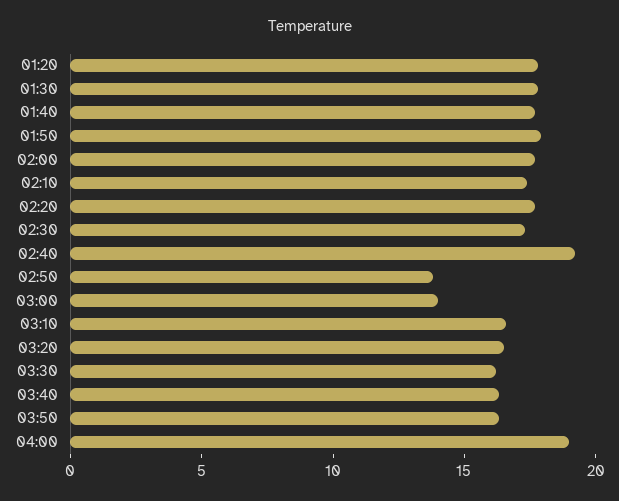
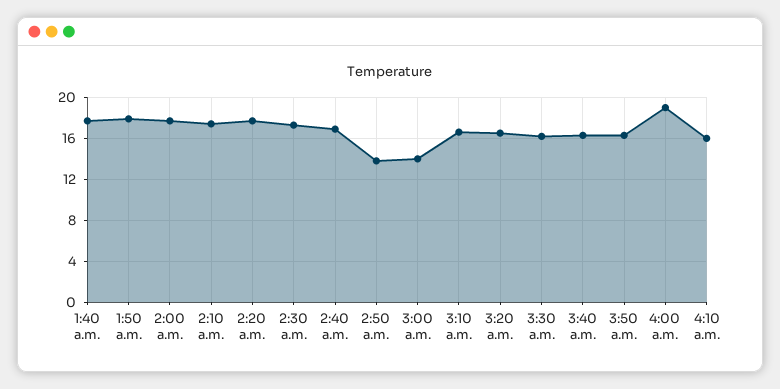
01:20: 18 -> none
01:30: 18 -> none
02:40: 19 -> 17
4:10 a.m.: none -> 16

